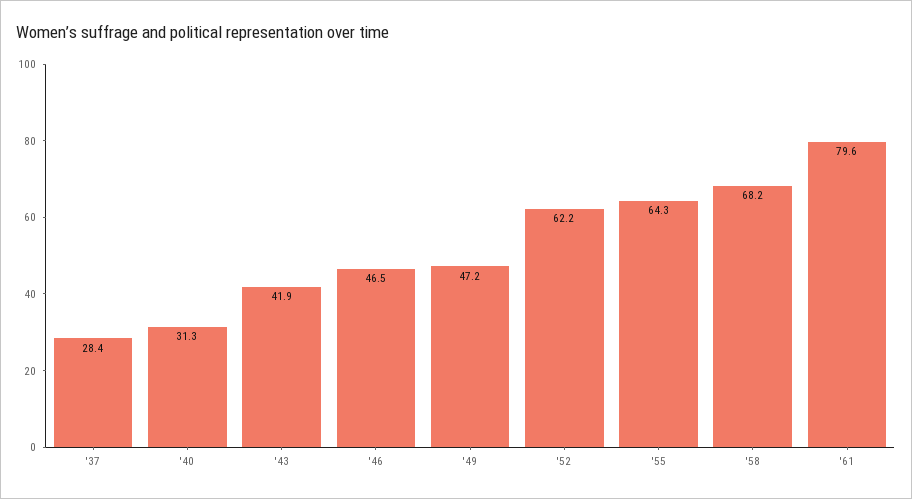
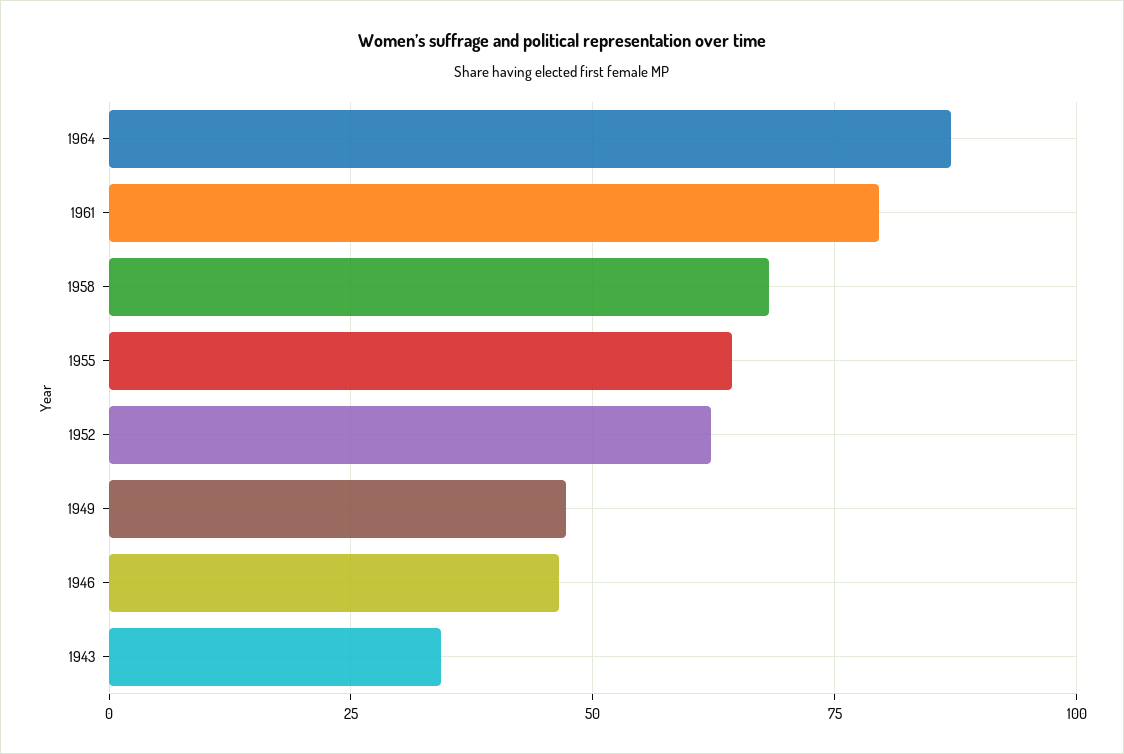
'37: 28.4 -> none
'40: 31.3 -> none
'43: 41.9 -> 35
1964: none -> 87.5

